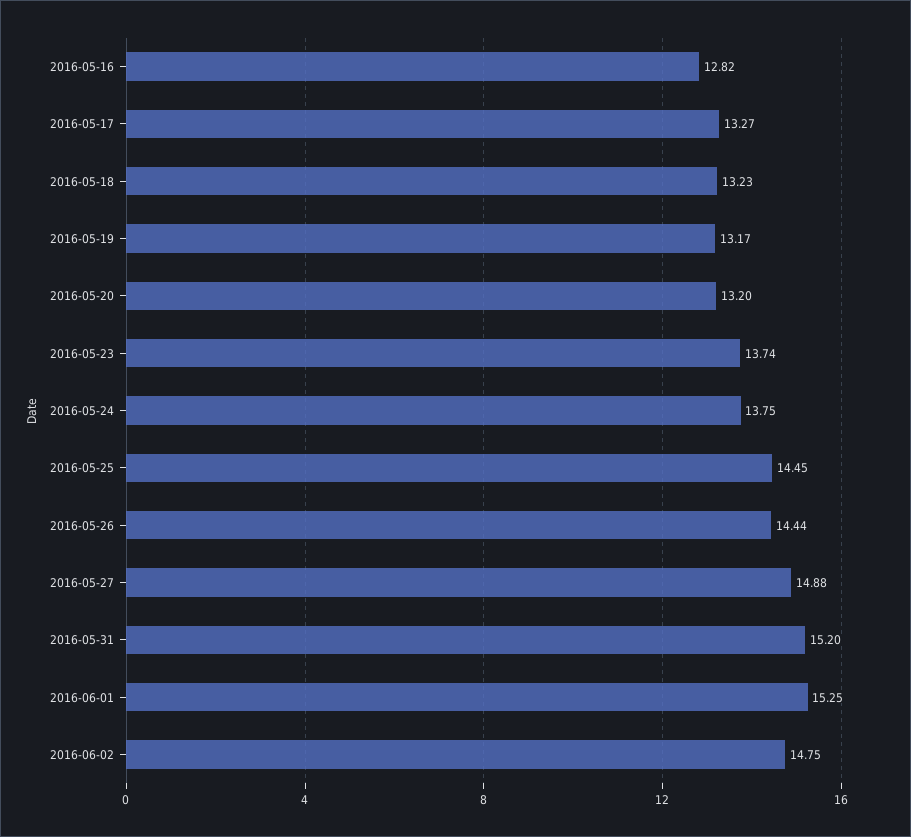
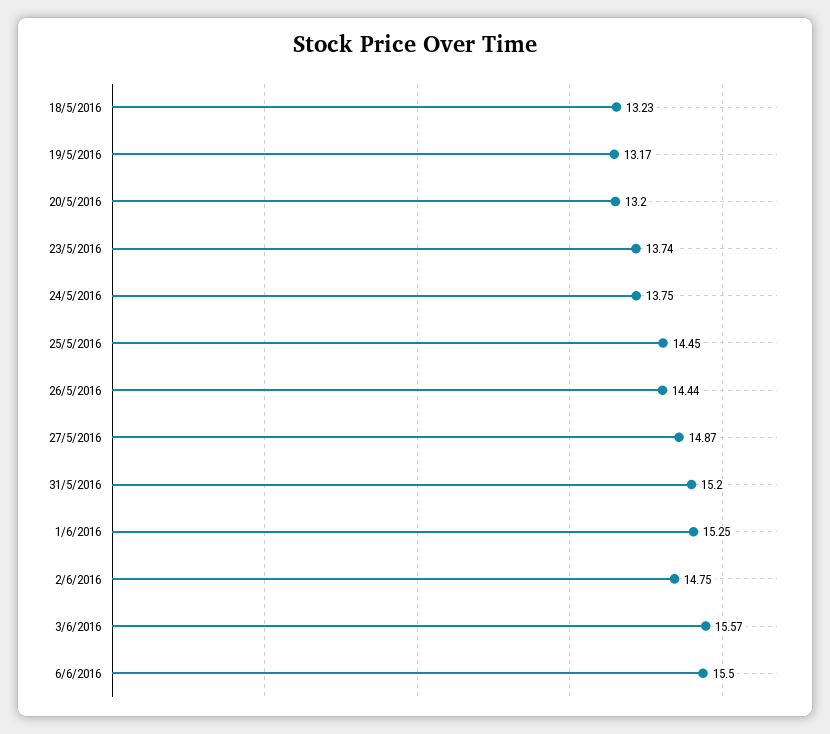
2016-05-16: 12.82 -> none
2016-05-17: 13.27 -> none
2016-05-27: 14.88 -> 14.87
3/6/2016: none -> 15.57
6/6/2016: none -> 15.5

